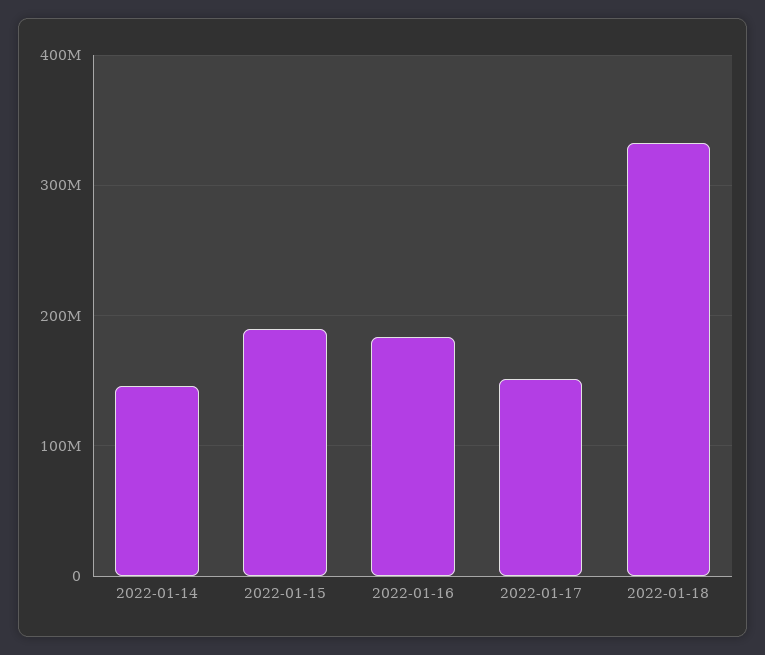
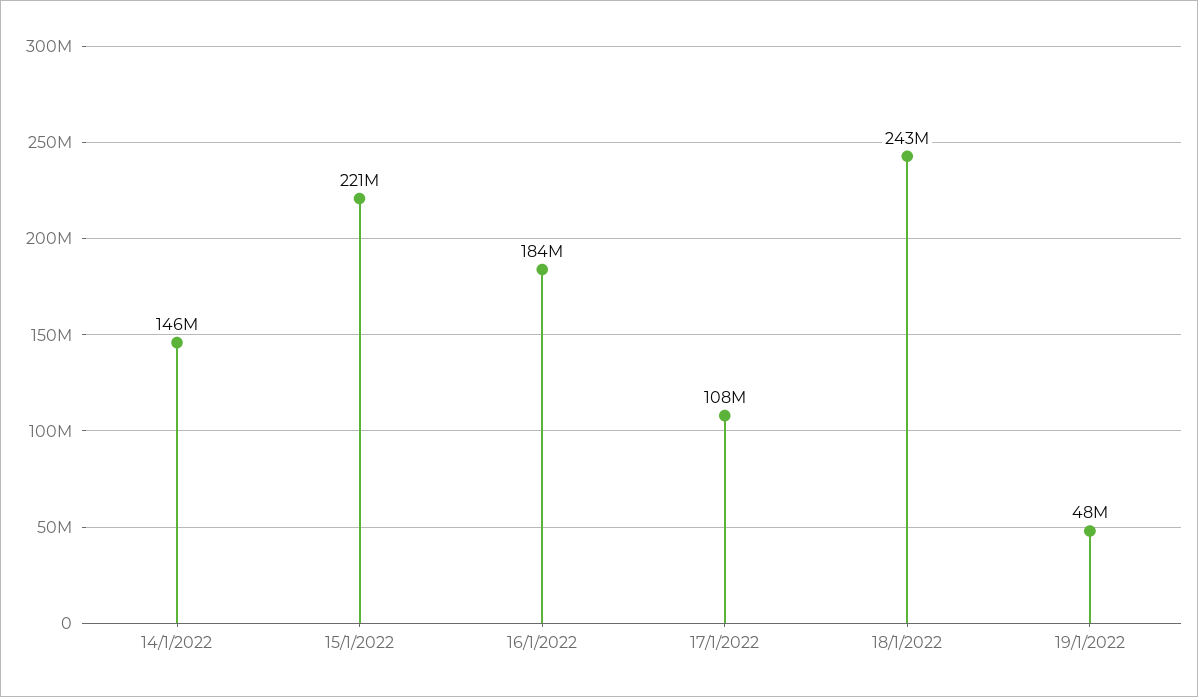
2022-01-15: 190000000 -> 221000000
2022-01-17: 150000000 -> 108000000
2022-01-18: 330000000 -> 243000000
19/1/2022: none -> 48000000

